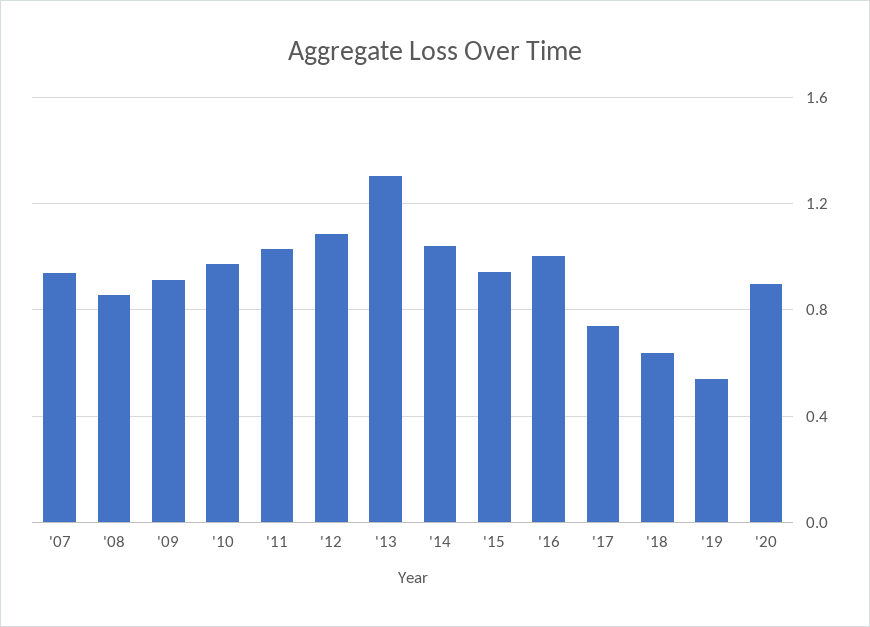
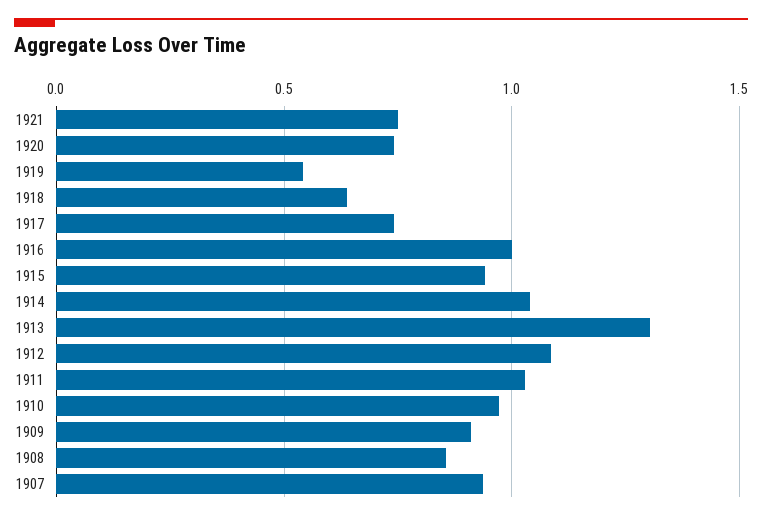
'20: 0.9 -> 0.75
1921: none -> 0.75

